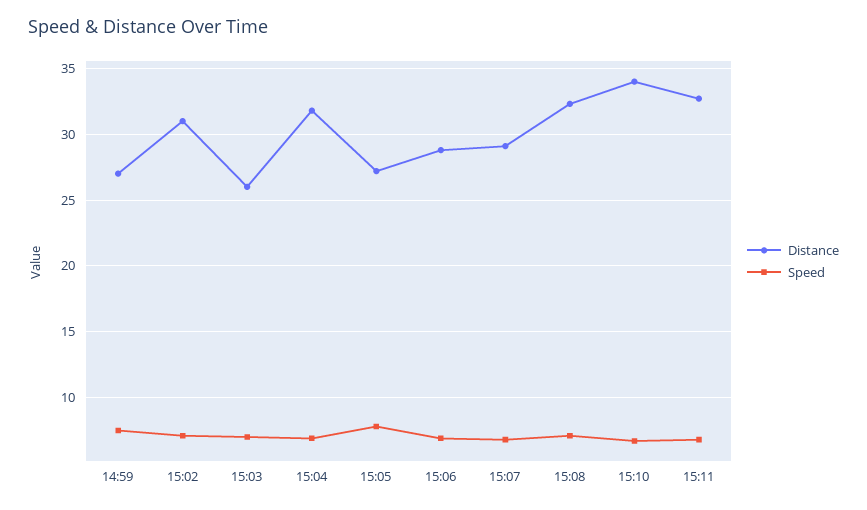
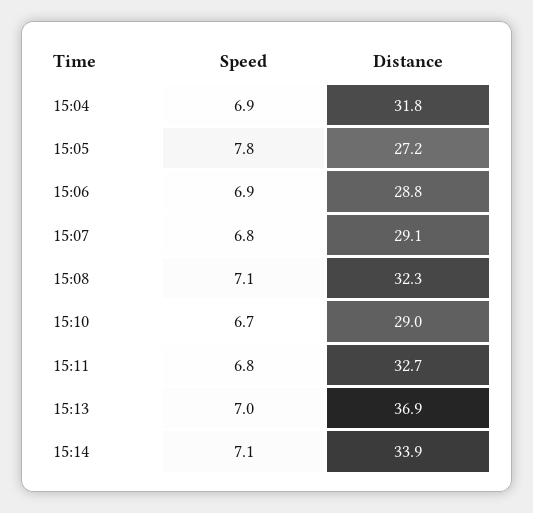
Distance, 14:59: 27 -> none
Speed, 14:59: 7.5 -> none
Distance, 15:02: 31 -> none
Speed, 15:02: 7 -> none
Distance, 15:03: 26 -> none
Speed, 15:03: 7 -> none
Distance, 15:10: 34 -> 29
Speed, 15:13: none -> 7
Distance, 15:13: none -> 36.9
Speed, 15:14: none -> 7.1
Distance, 15:14: none -> 33.9

